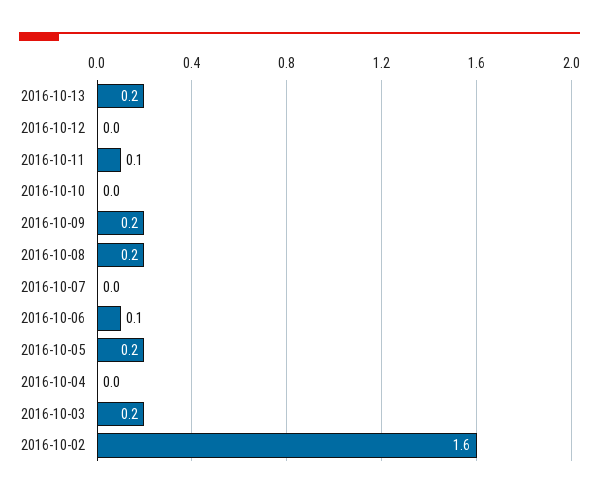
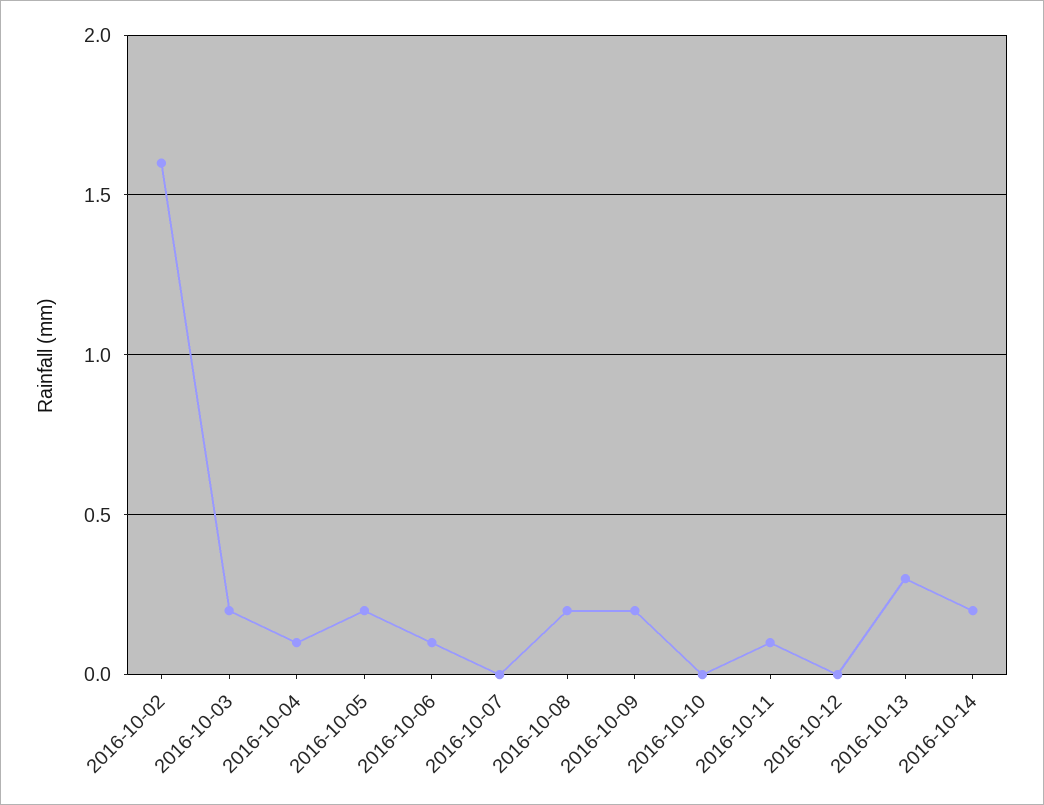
2016-10-13: 0.2 -> 0.3
2016-10-04: 0 -> 0.1
2016-10-14: none -> 0.2

